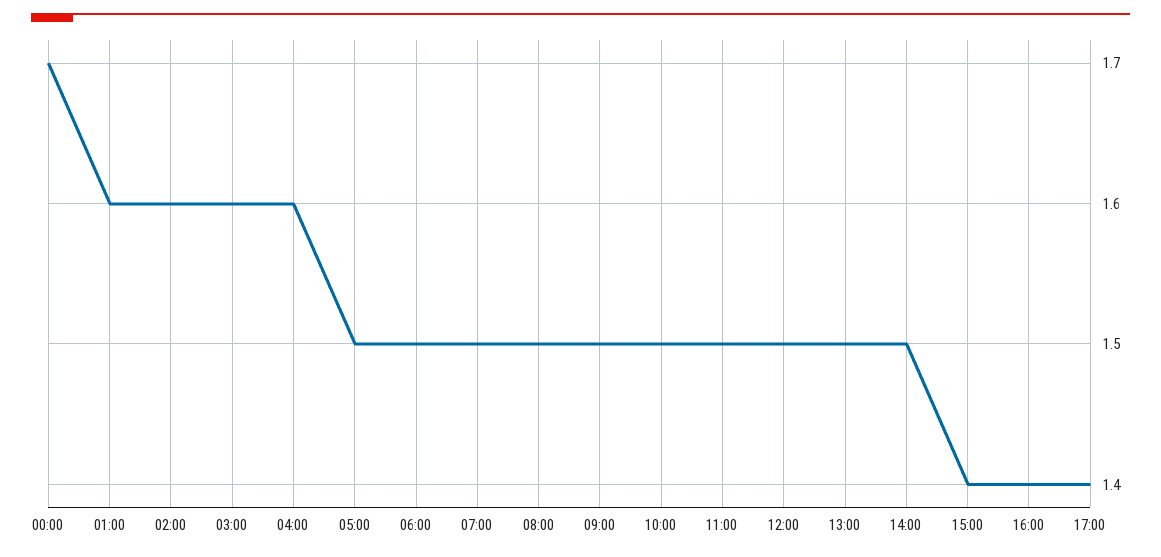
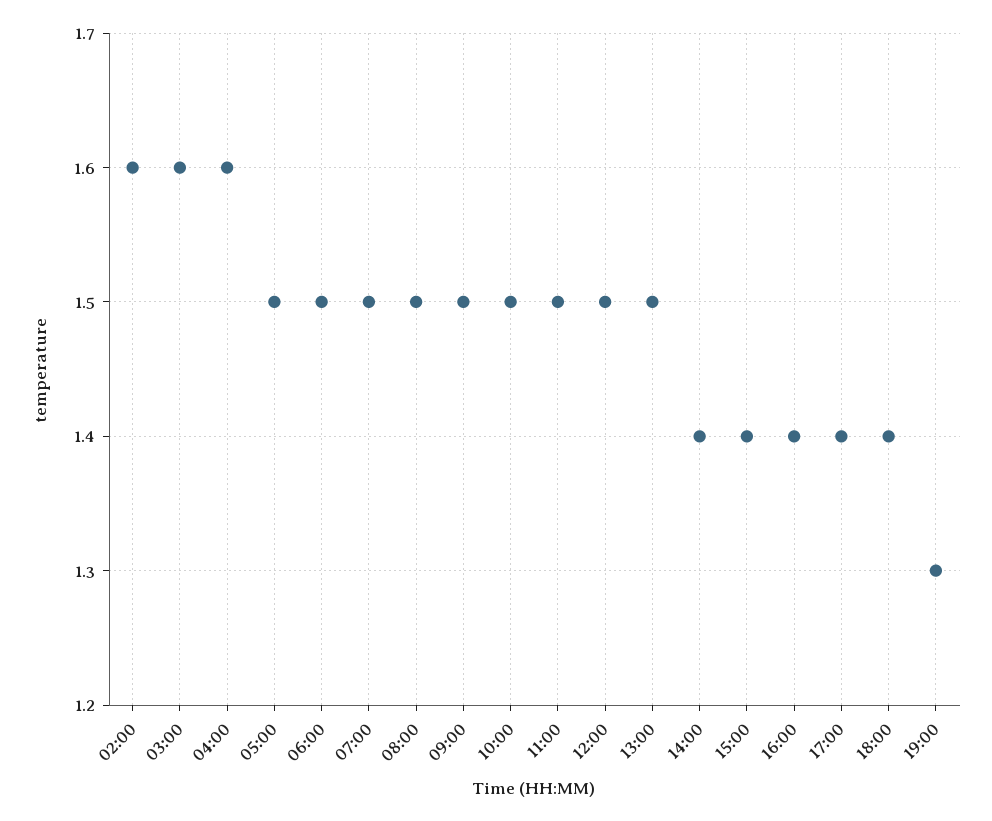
00:00: 1.7 -> none
01:00: 1.6 -> none
14:00: 1.5 -> 1.4
18:00: none -> 1.4
19:00: none -> 1.3

